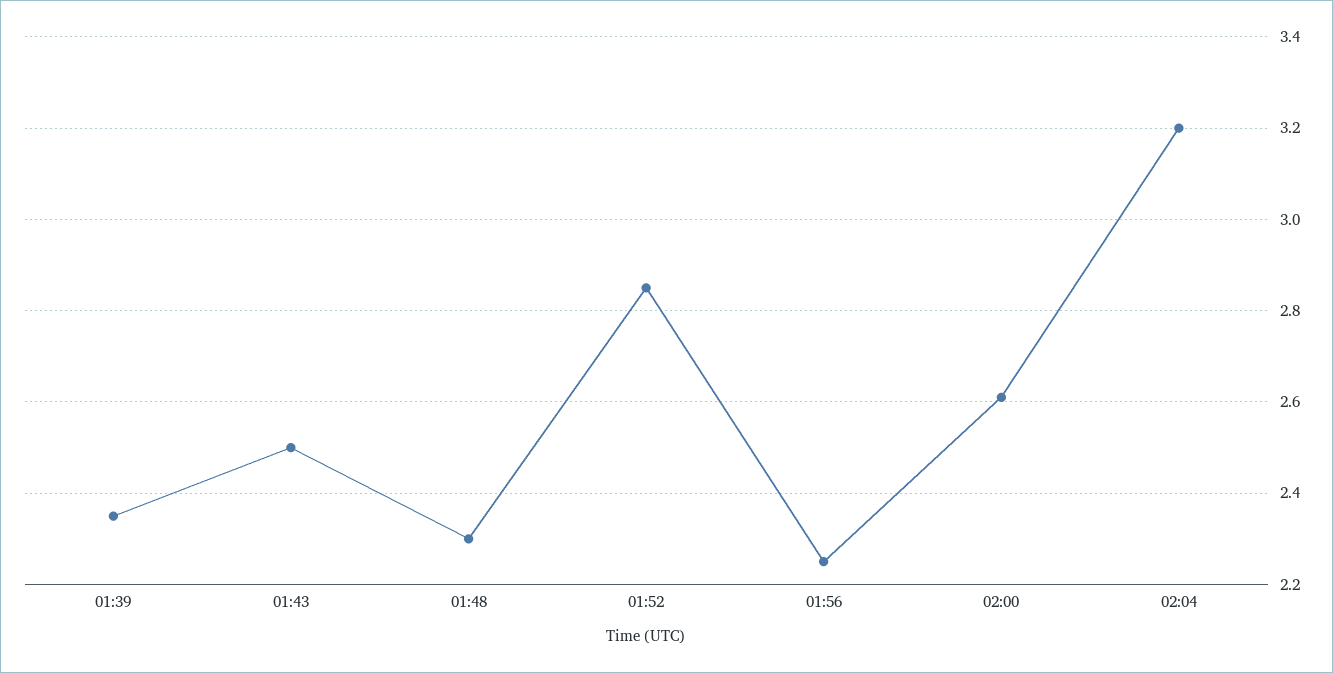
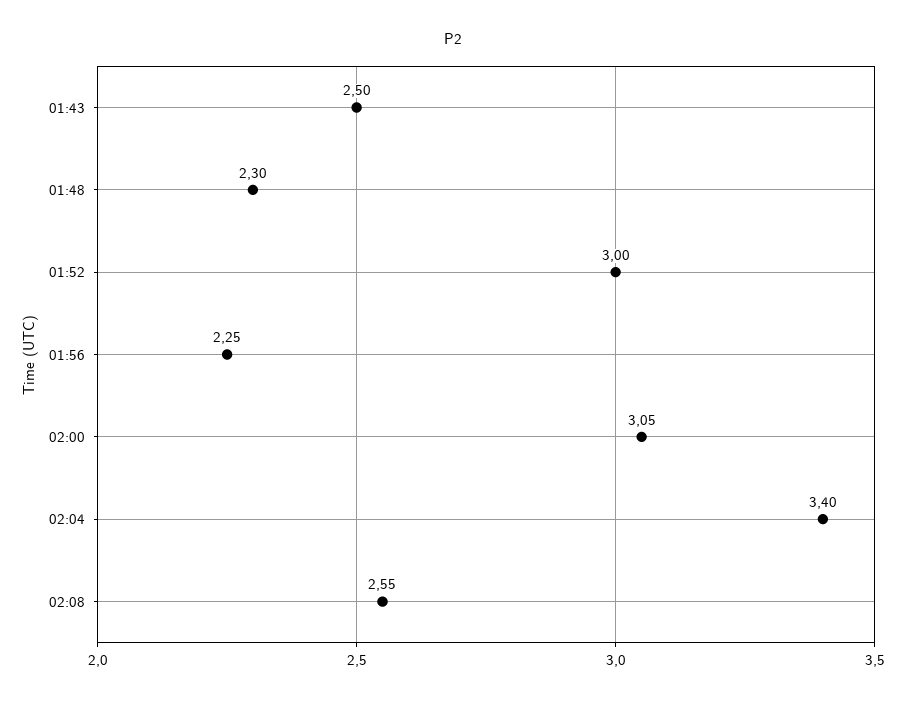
01:39: 2.35 -> none
01:52: 2.85 -> 3
02:00: 2.6 -> 3.05
02:04: 3.2 -> 3.4
02:08: none -> 2.55

